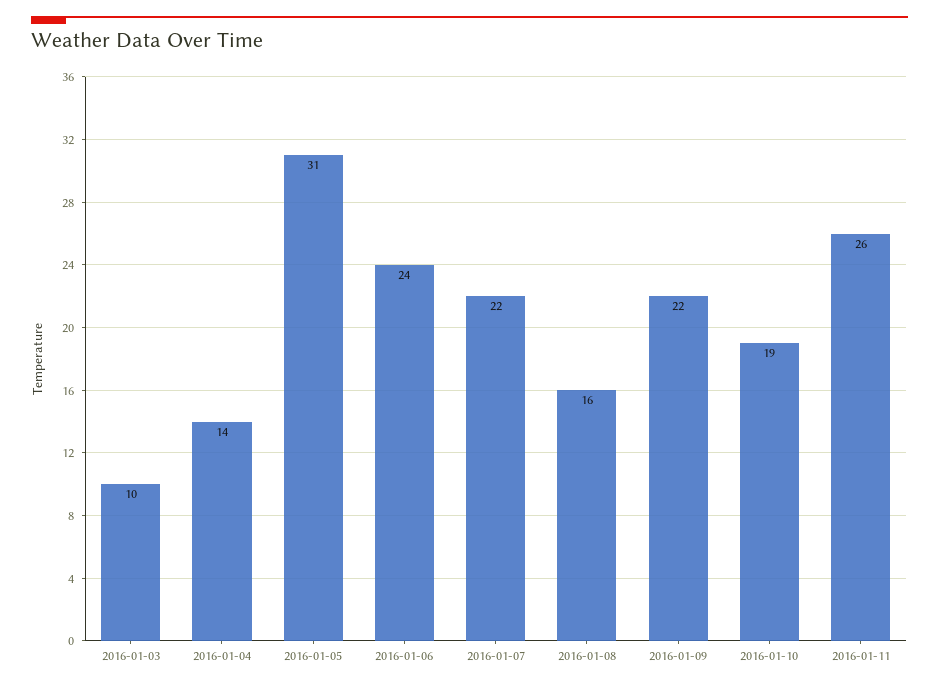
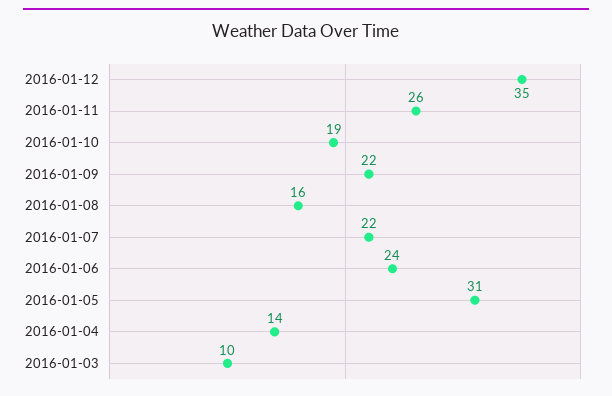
2016-01-12: none -> 35

